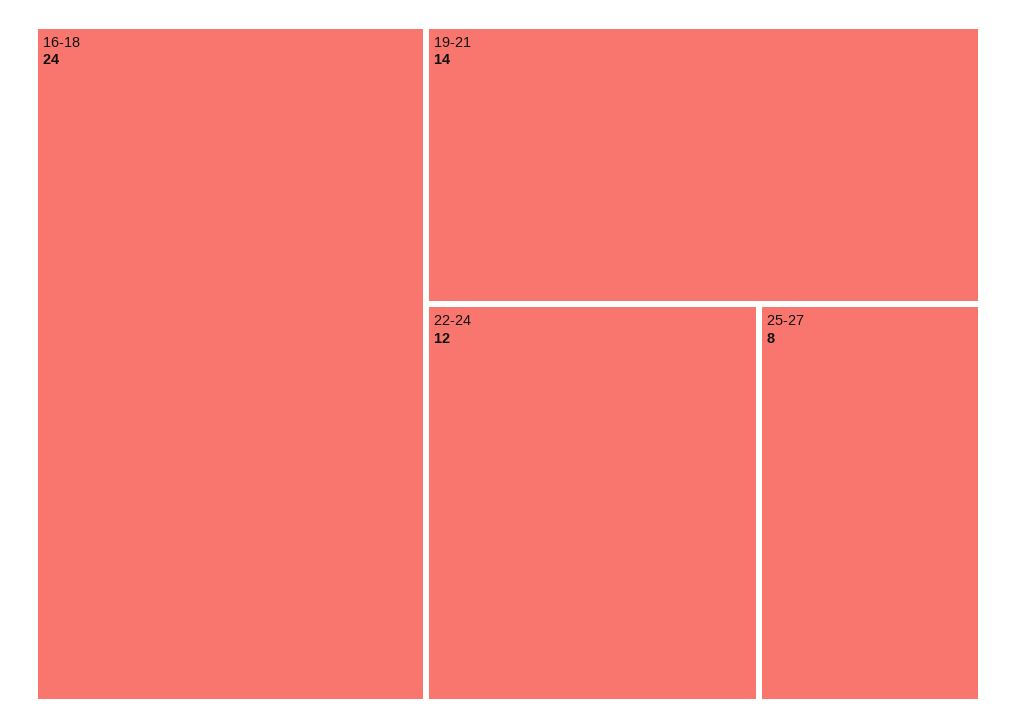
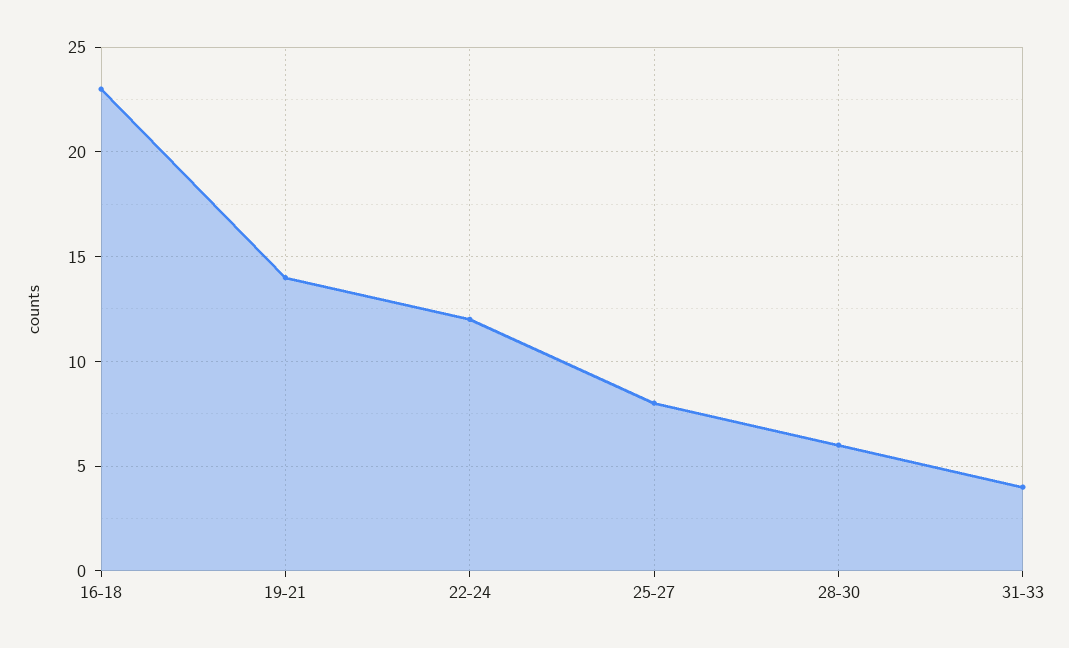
16-18: 24 -> 23
28-30: none -> 6
31-33: none -> 4

